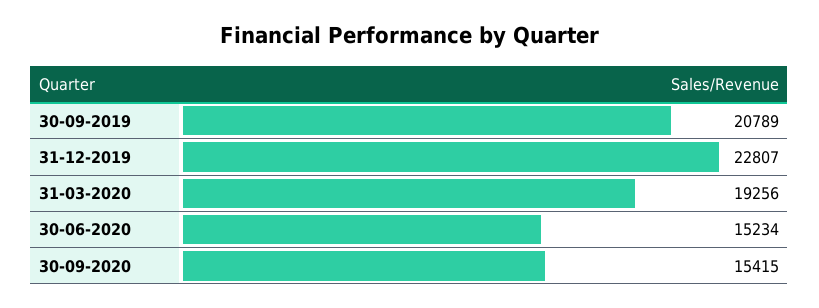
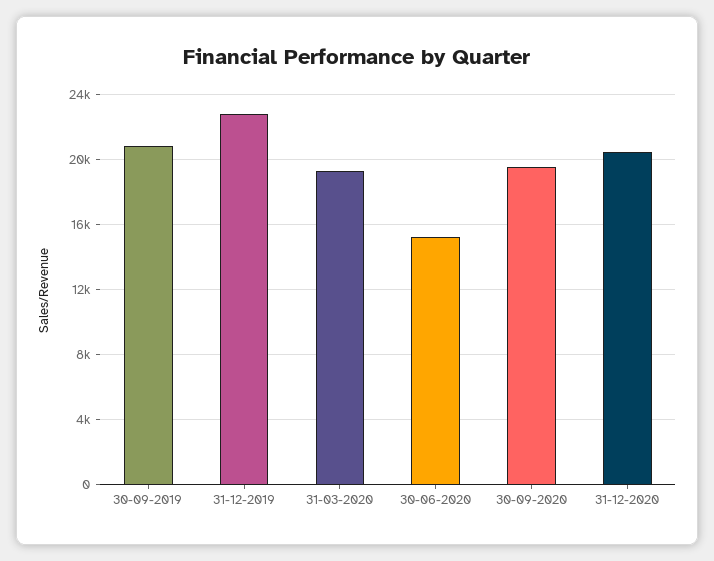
30-09-2020: 15415 -> 19500
31-12-2020: none -> 20500

